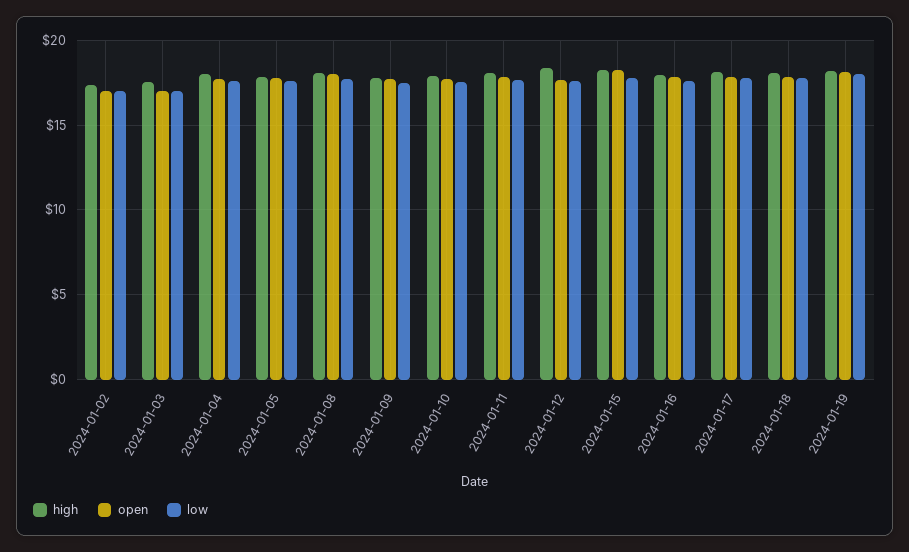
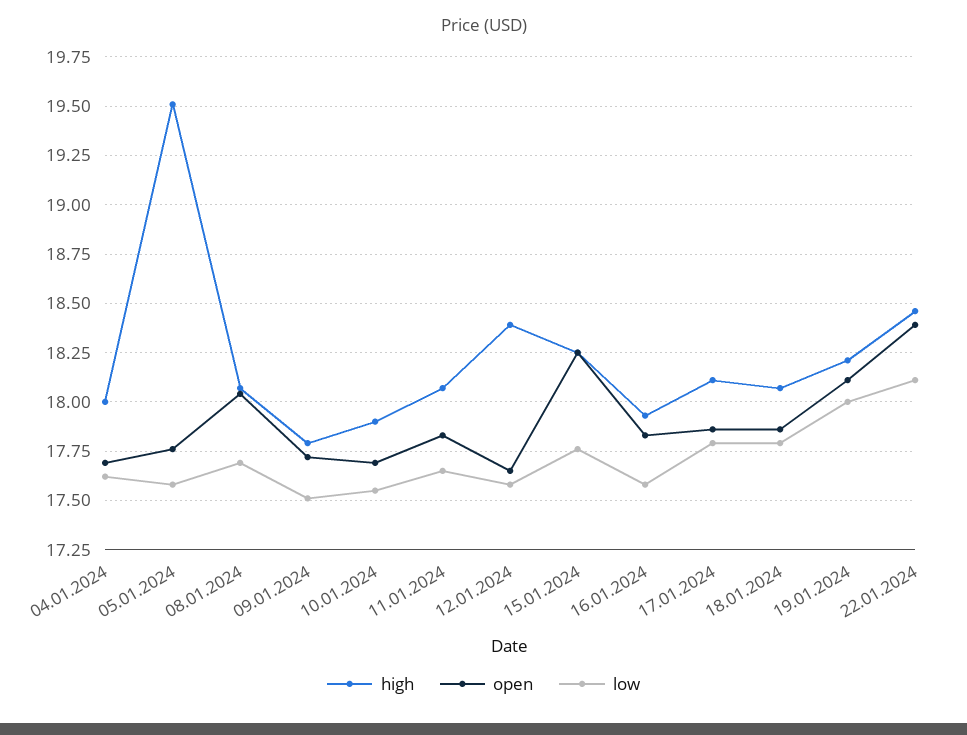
high, 2024-01-02: 17.5 -> none
open, 2024-01-02: 17 -> none
low, 2024-01-02: 17 -> none
high, 2024-01-03: 17.5 -> none
open, 2024-01-03: 17 -> none
low, 2024-01-03: 17 -> none
high, 2024-01-05: 18 -> 19.5
high, 22.01.2024: none -> 18.45
open, 22.01.2024: none -> 18.4
low, 22.01.2024: none -> 18.1

